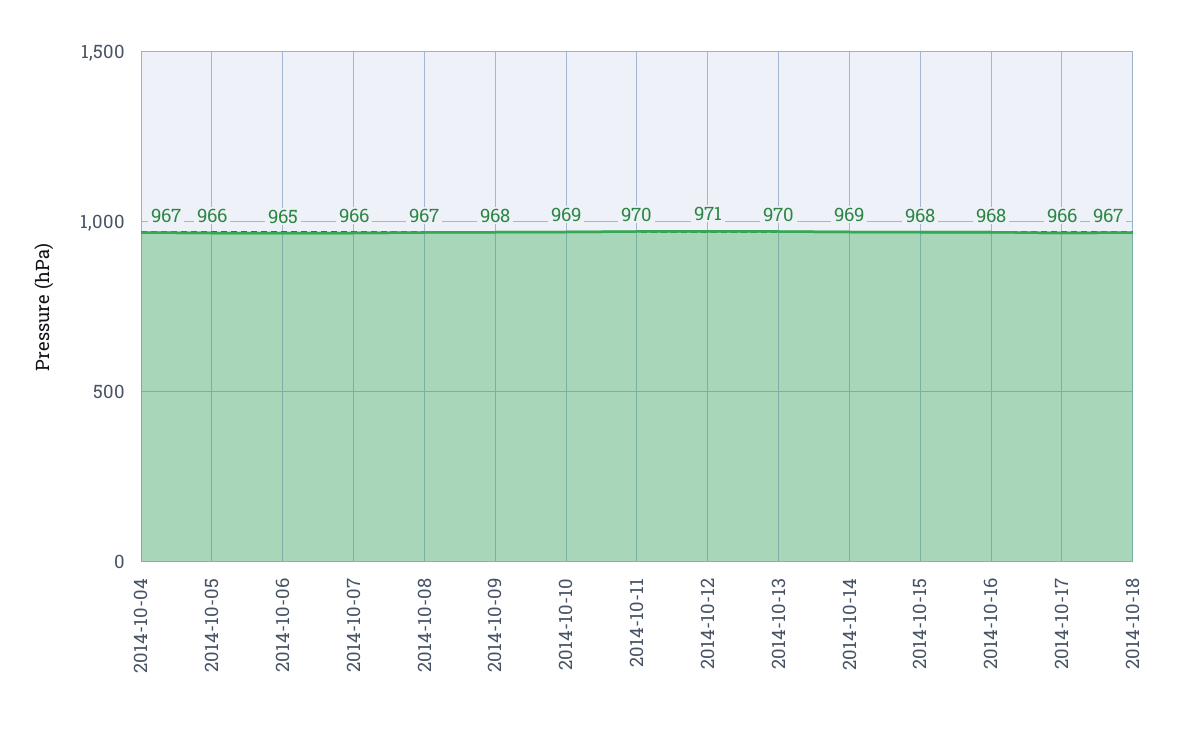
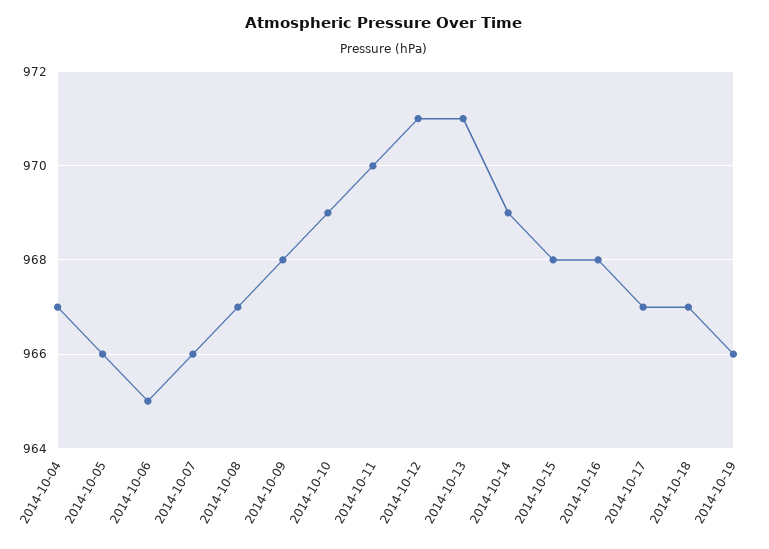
2014-10-13: 970 -> 971
2014-10-17: 966 -> 967
2014-10-19: none -> 966

